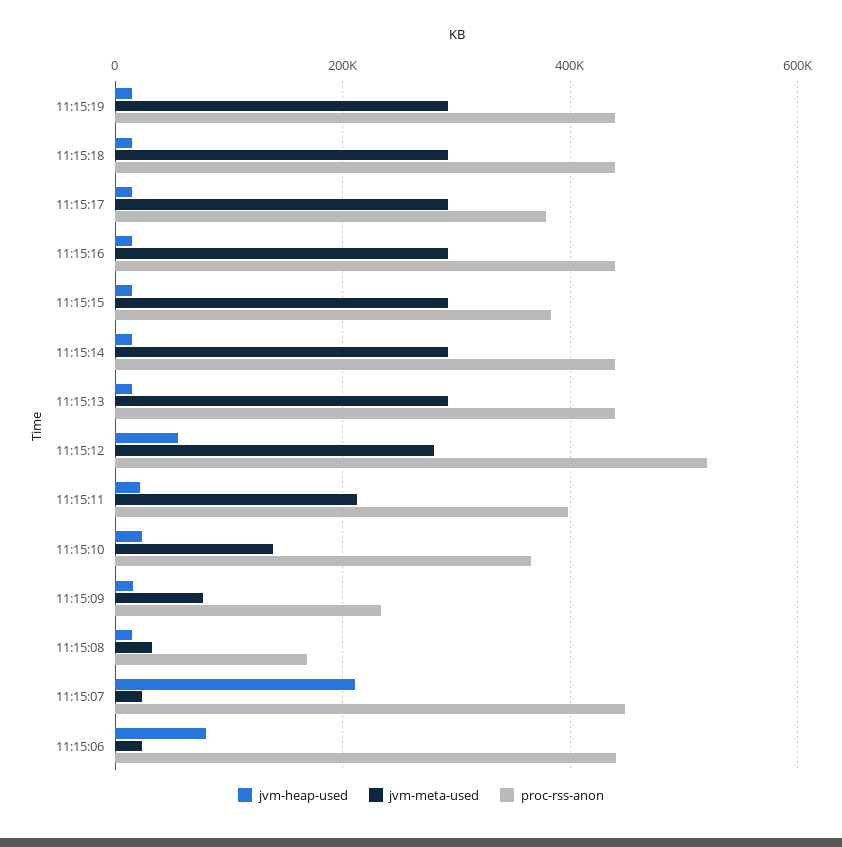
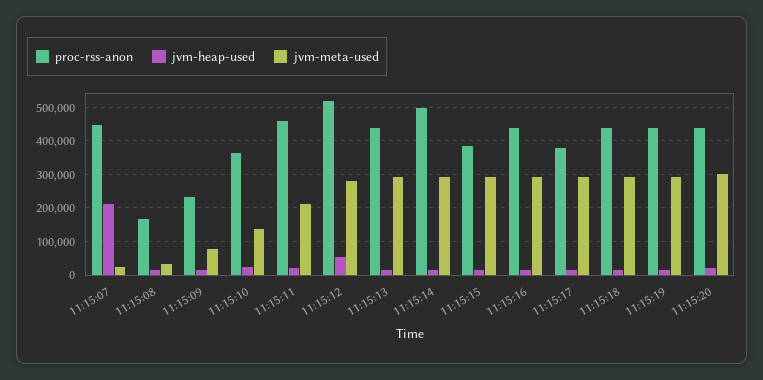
proc-rss-anon, 11:15:14: 440000 -> 500000
proc-rss-anon, 11:15:11: 400000 -> 460000
jvm-heap-used, 11:15:06: 80000 -> none
jvm-meta-used, 11:15:06: 20000 -> none
proc-rss-anon, 11:15:06: 440000 -> none
proc-rss-anon, 11:15:20: none -> 440000
jvm-heap-used, 11:15:20: none -> 20000
jvm-meta-used, 11:15:20: none -> 300000

